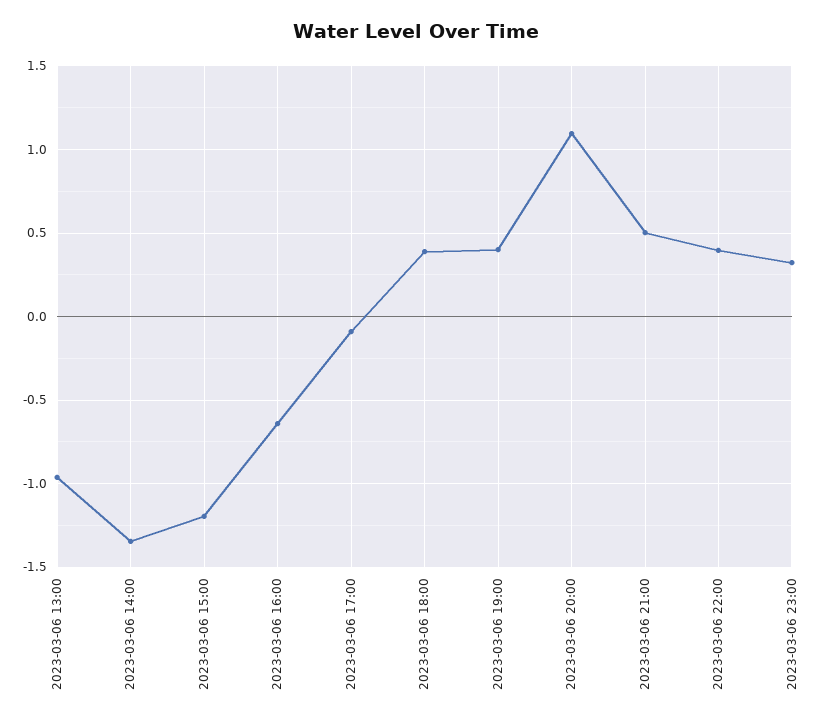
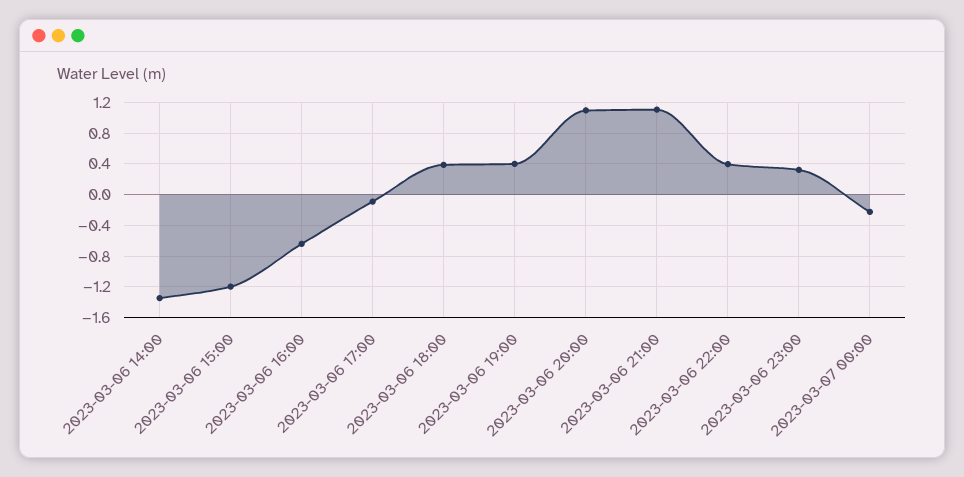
2023-03-06 13:00: -0.95 -> none
2023-03-06 21:00: 0.5 -> 1.1
2023-03-07 00:00: none -> -0.2

